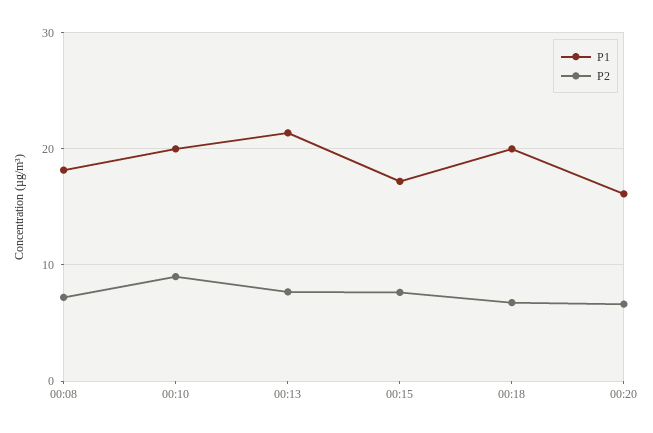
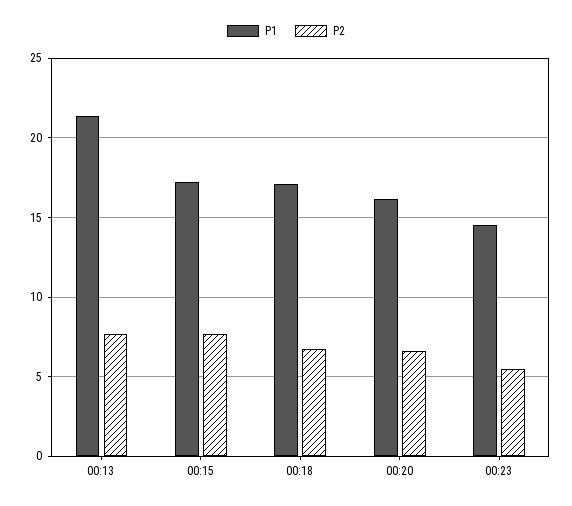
P1, 00:08: 18 -> none
P2, 00:08: 7 -> none
P1, 00:10: 20 -> none
P2, 00:10: 9 -> none
P1, 00:18: 20 -> 17
P1, 00:23: none -> 14.5
P2, 00:23: none -> 5.5

